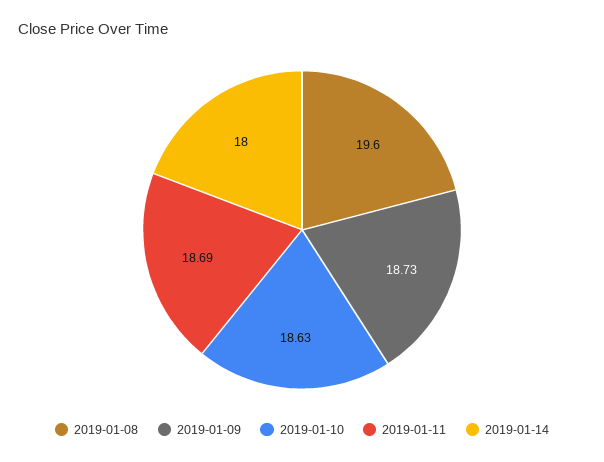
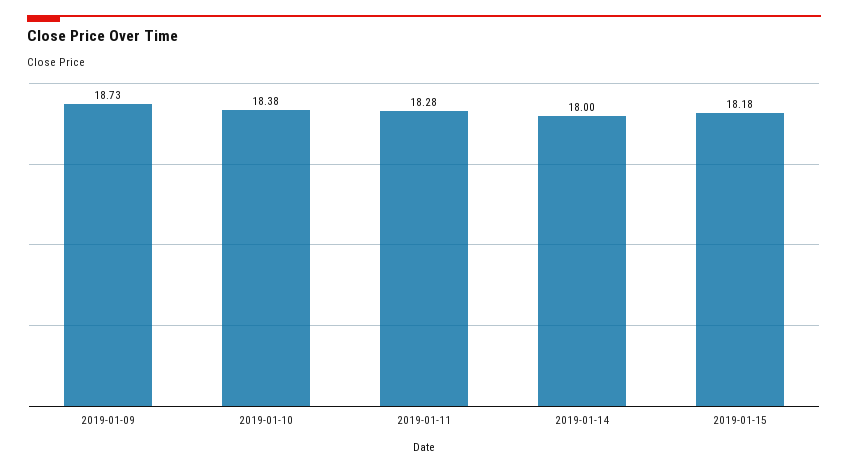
2019-01-08: 19.6 -> none
2019-01-10: 18.63 -> 18.38
2019-01-11: 18.69 -> 18.28
2019-01-15: none -> 18.18

